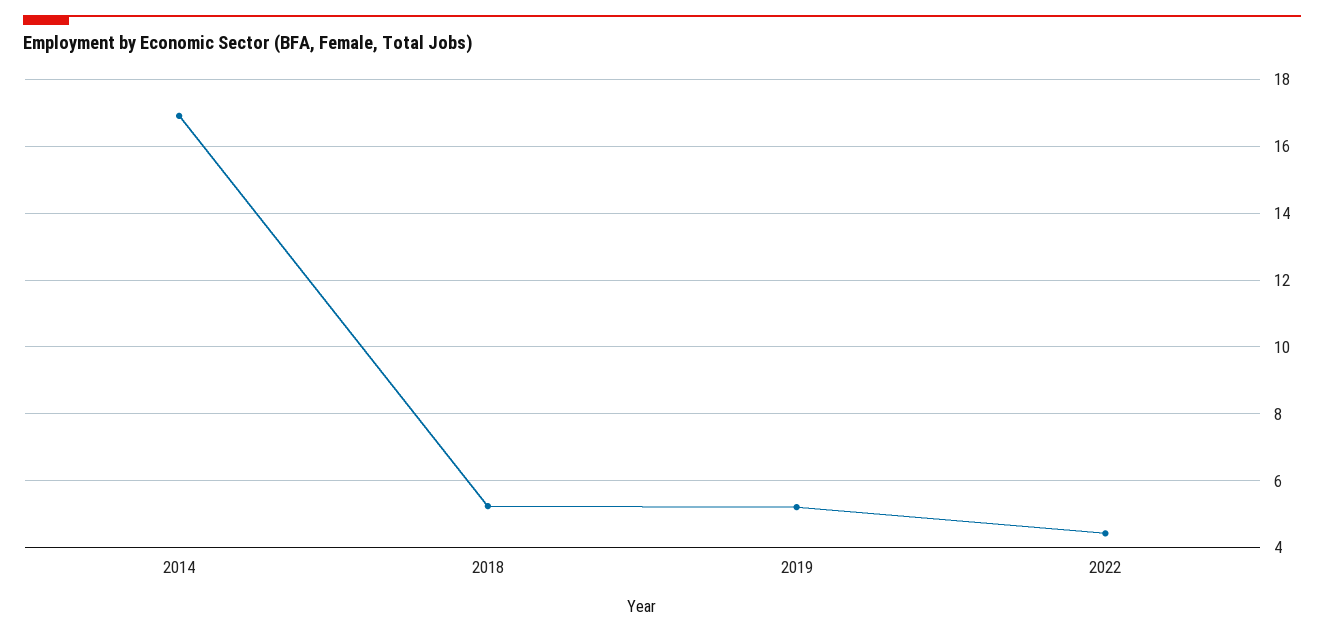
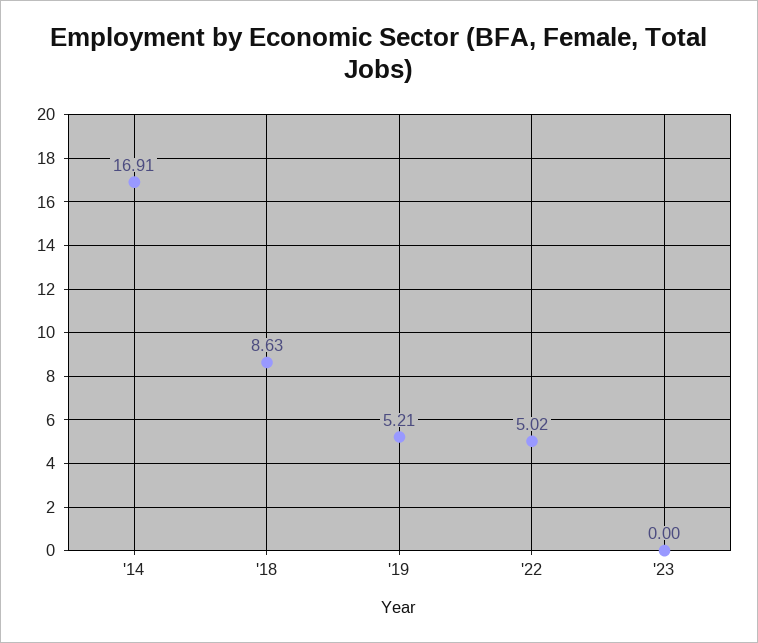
2018: 5.2 -> 8.63
2022: 4.4 -> 5.02
'23: none -> 0

